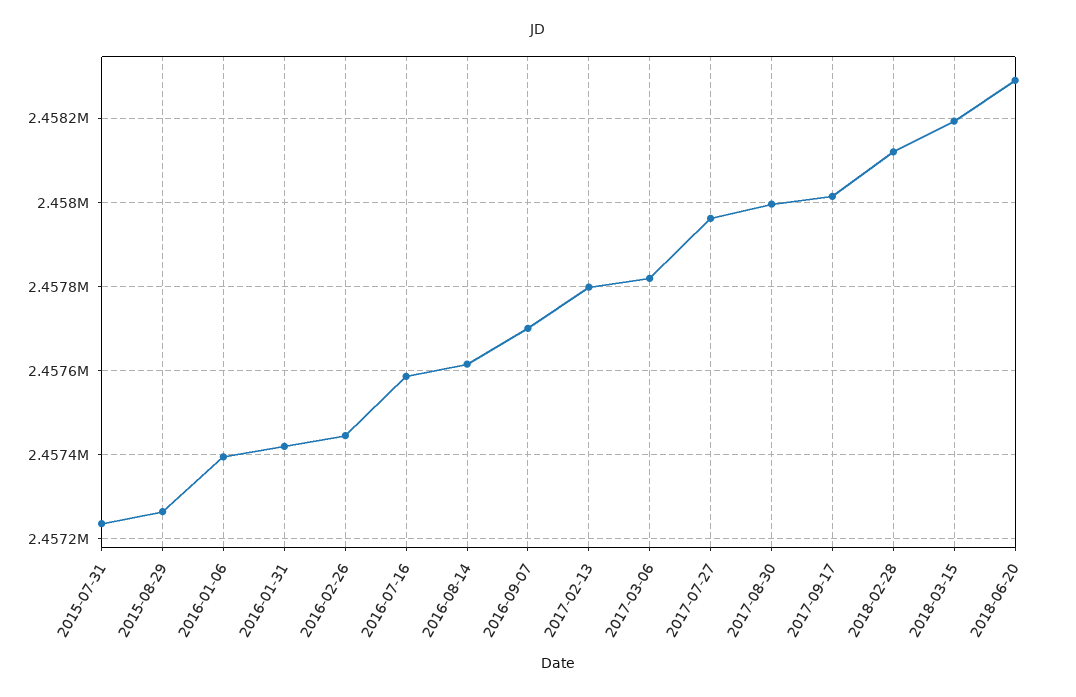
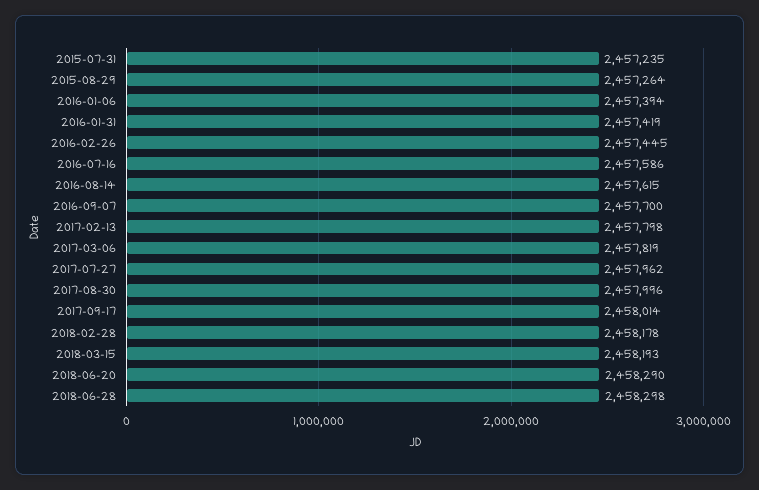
2018-02-28: 2458120 -> 2458178
2018-06-28: none -> 2458298

